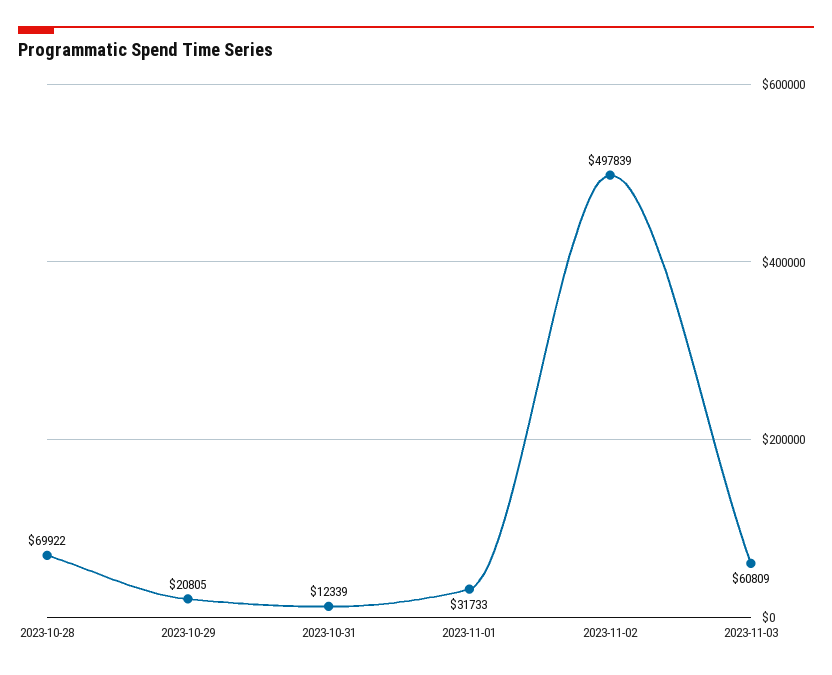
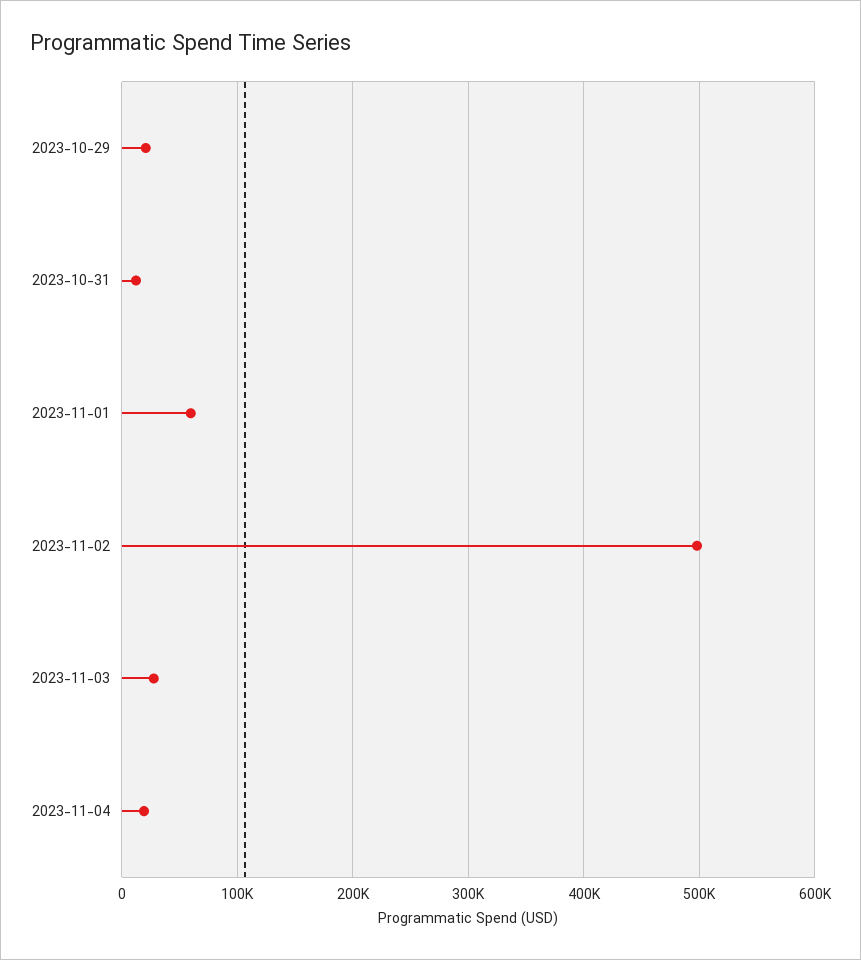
2023-10-28: 69922 -> none
2023-11-01: 31733 -> 60000
2023-11-03: 60809 -> 30000
2023-11-04: none -> 20000

